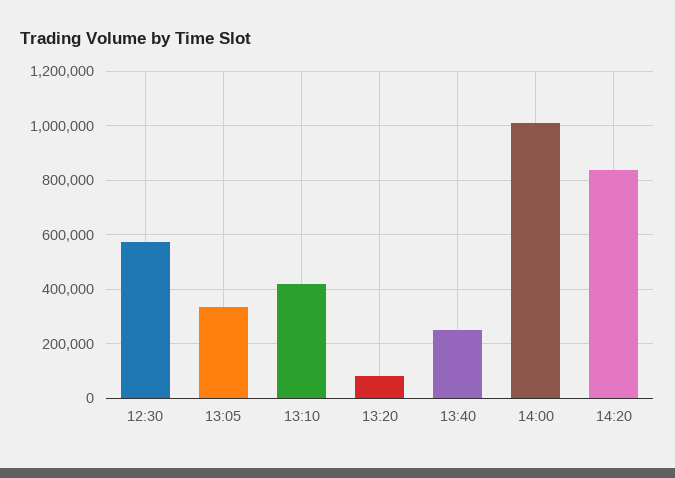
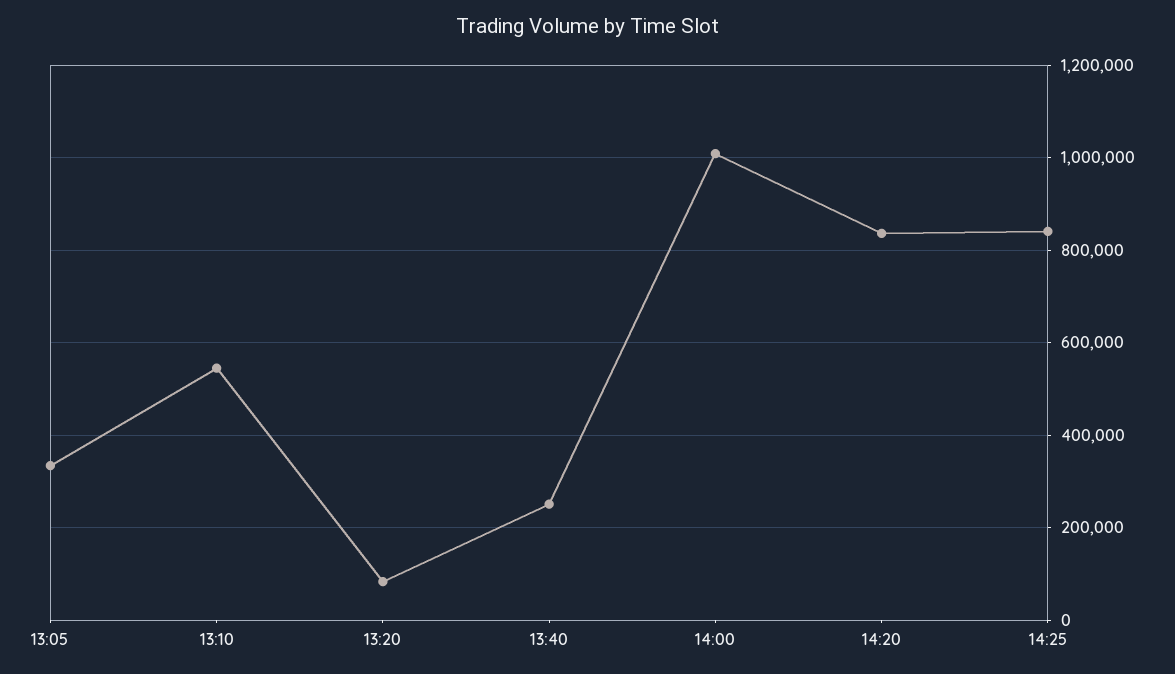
12:30: 575000 -> none
13:10: 425000 -> 540000
14:25: none -> 840000

